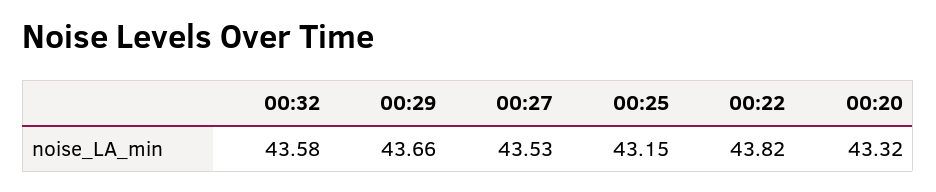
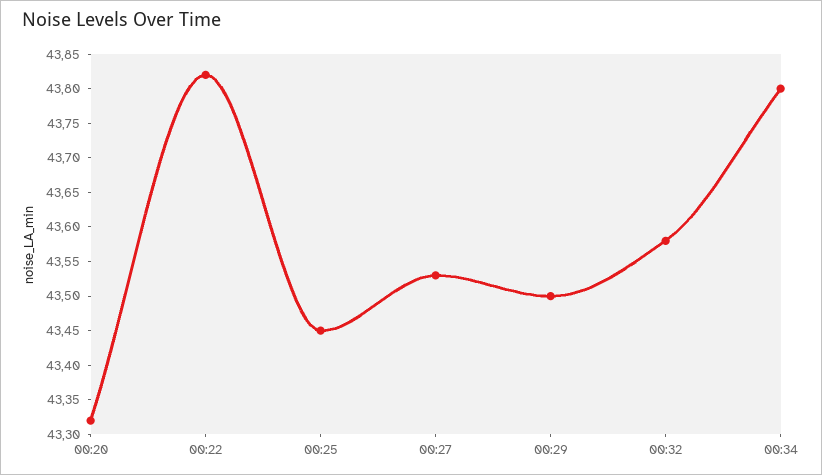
00:29: 43.66 -> 43.5
00:25: 43.15 -> 43.45
00:34: none -> 43.8

